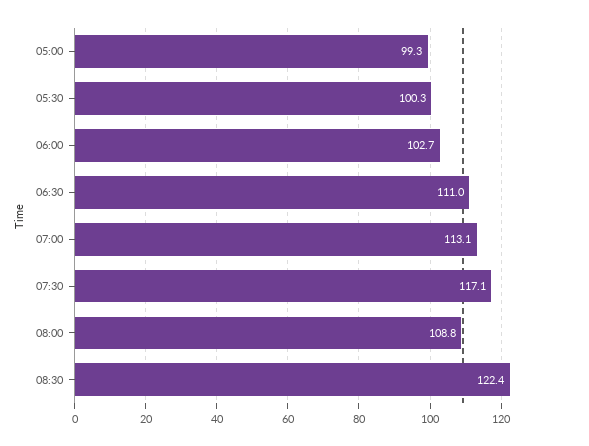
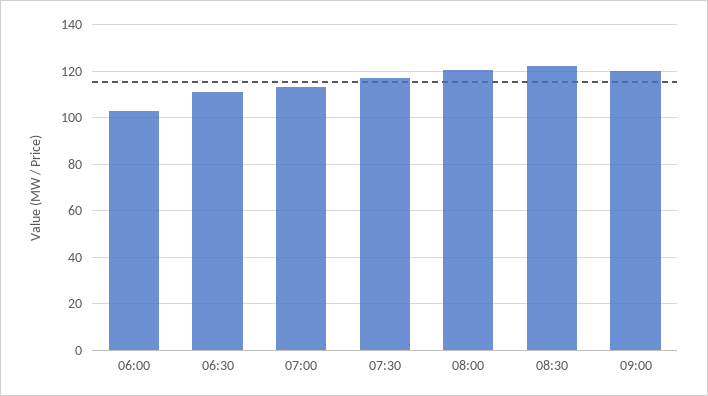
05:00: 99.3 -> none
05:30: 100.3 -> none
08:00: 108.8 -> 120
09:00: none -> 120

